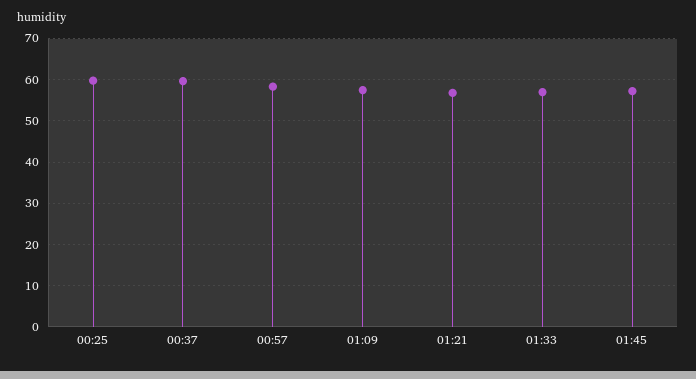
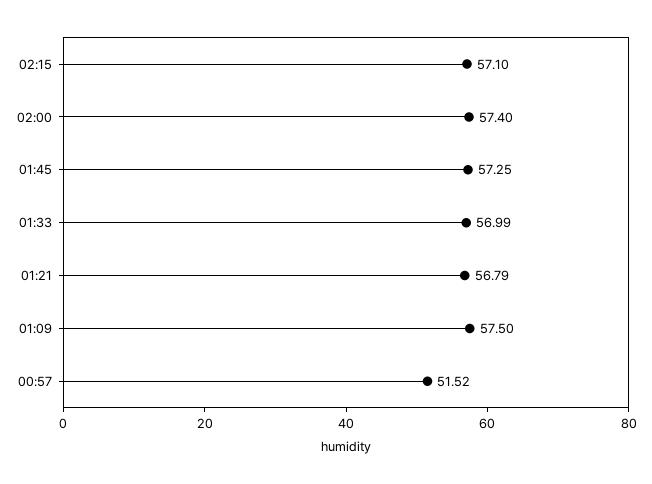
00:25: 60 -> none
00:37: 60 -> none
00:57: 58 -> 51.52
02:15: none -> 57.1
02:00: none -> 57.4

